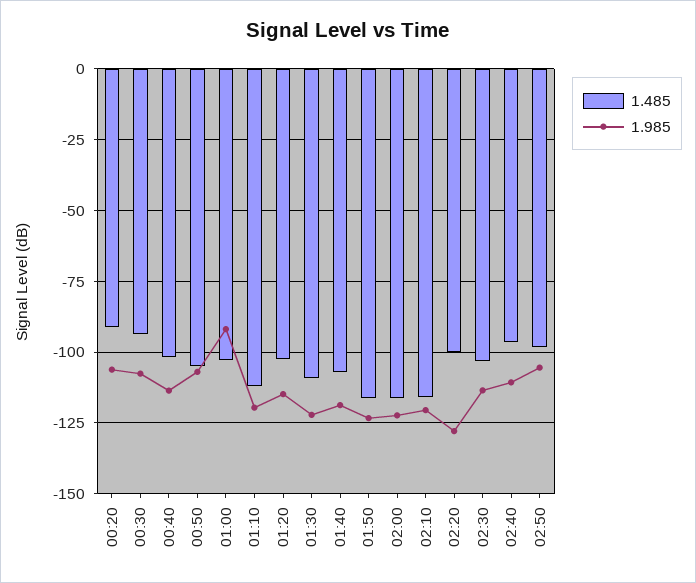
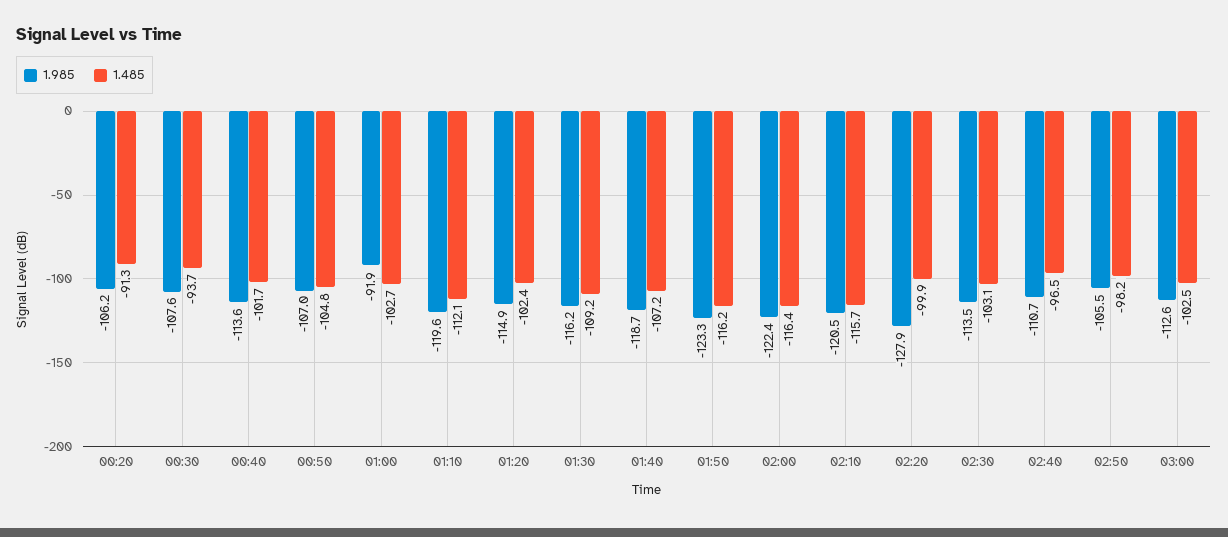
1.985, 01:30: -122.5 -> -116.2
1.985, 03:00: none -> -112.6
1.485, 03:00: none -> -102.5

